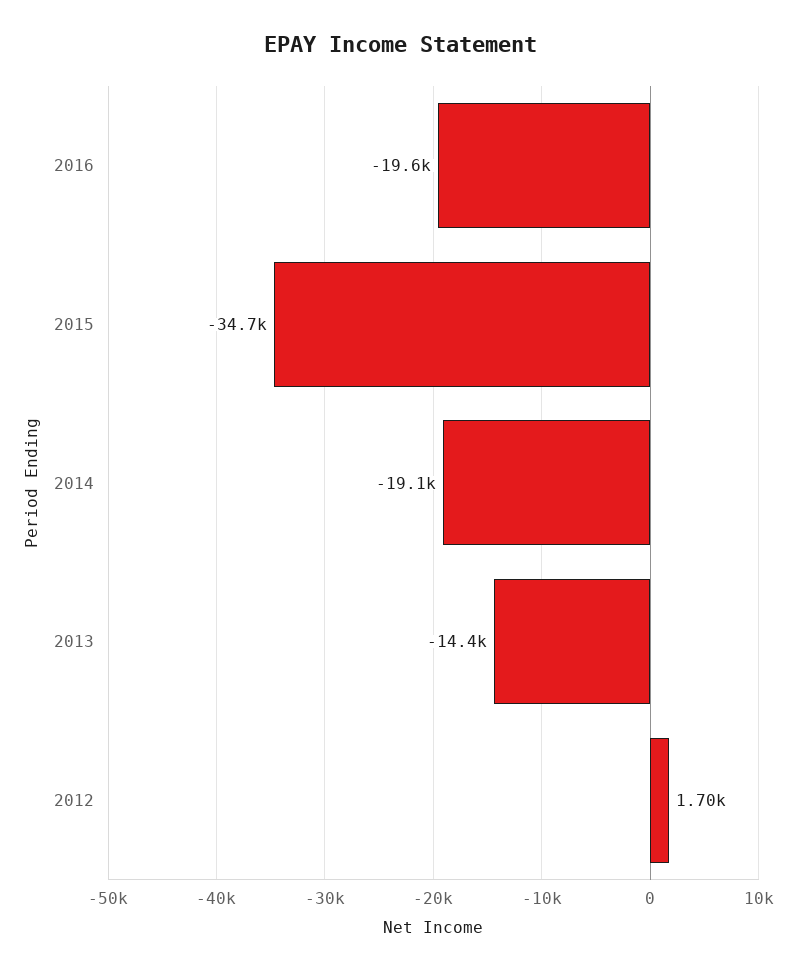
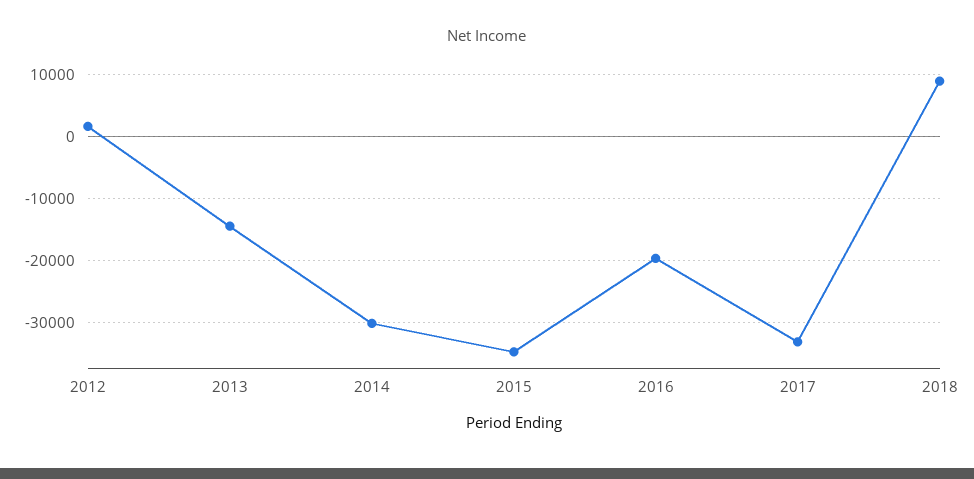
2014: -19100 -> -30000
2017: none -> -33000
2018: none -> 9000

